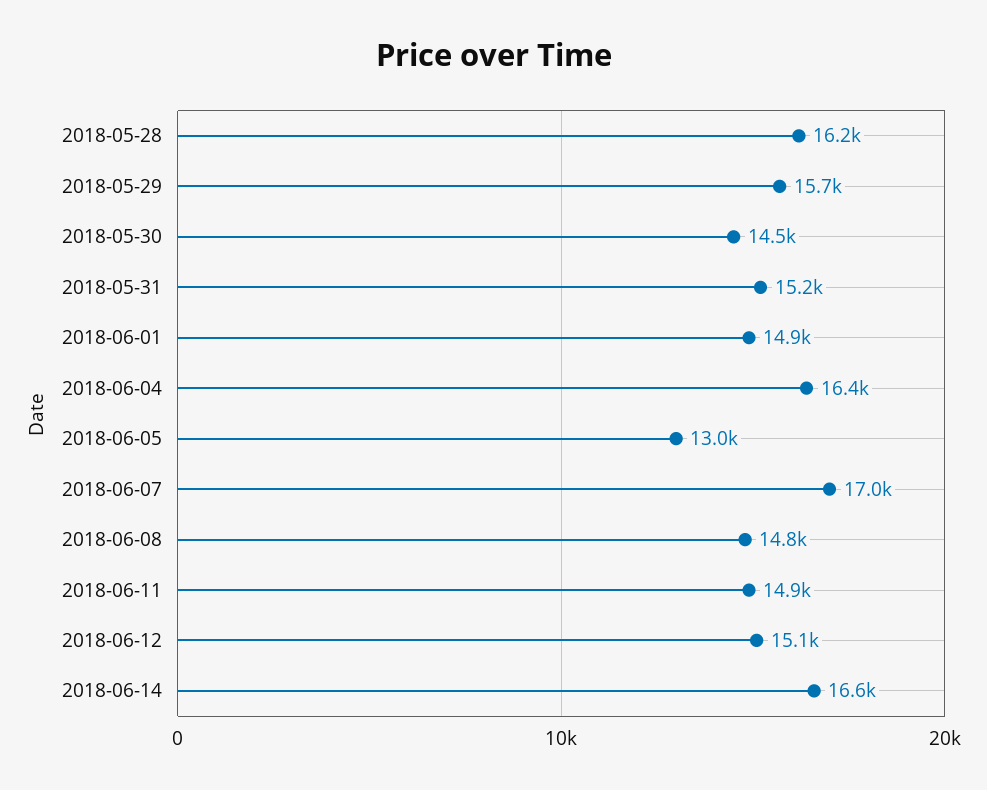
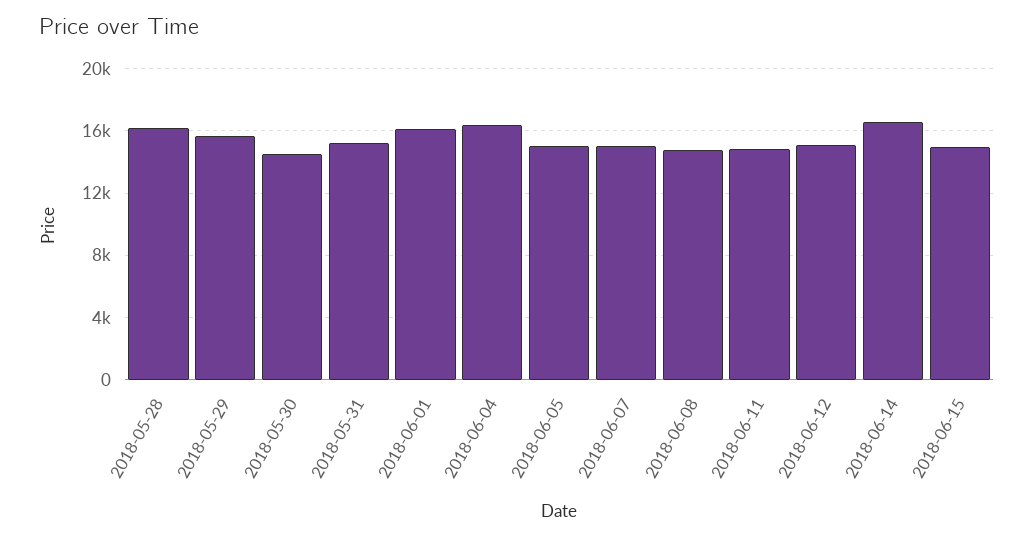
2018-06-01: 14900 -> 16000
2018-06-05: 13000 -> 15000
2018-06-07: 17000 -> 15000
2018-06-15: none -> 15000

